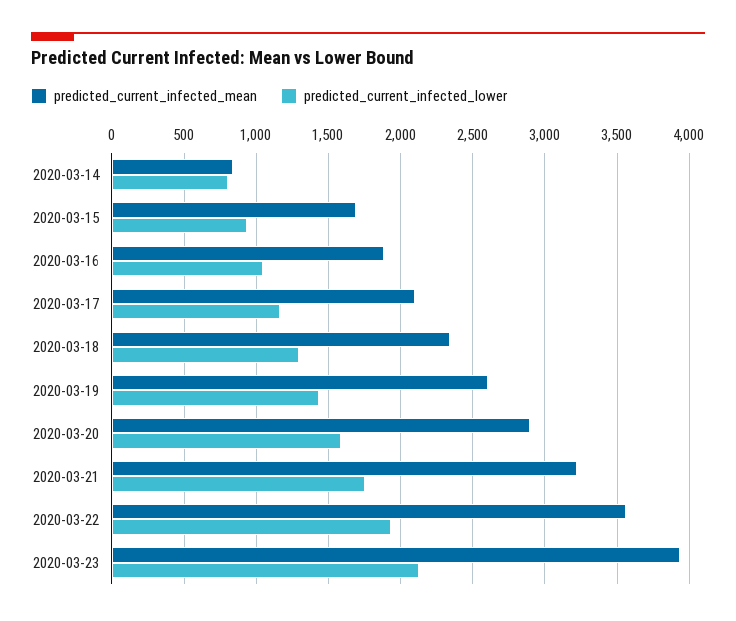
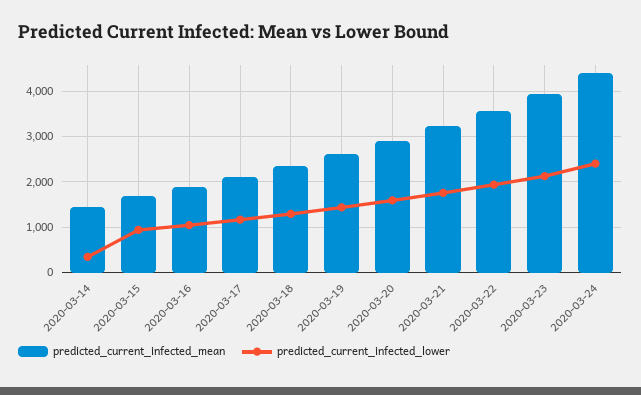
predicted_current_infected_mean, 2020-03-14: 850 -> 1400
predicted_current_infected_lower, 2020-03-14: 800 -> 400
predicted_current_infected_mean, 2020-03-24: none -> 4400
predicted_current_infected_lower, 2020-03-24: none -> 2400

